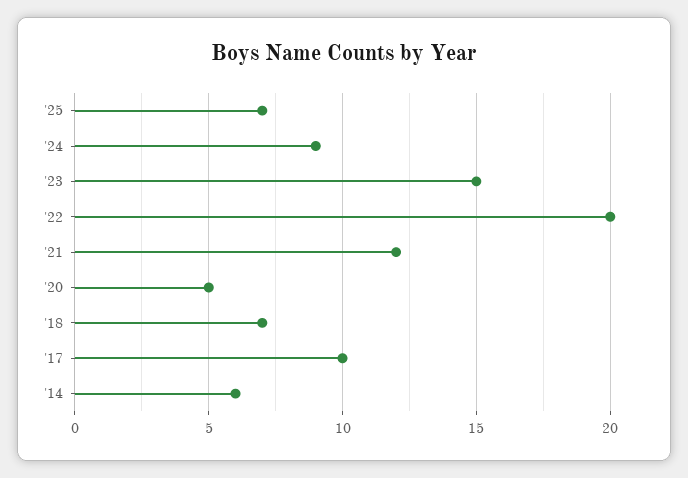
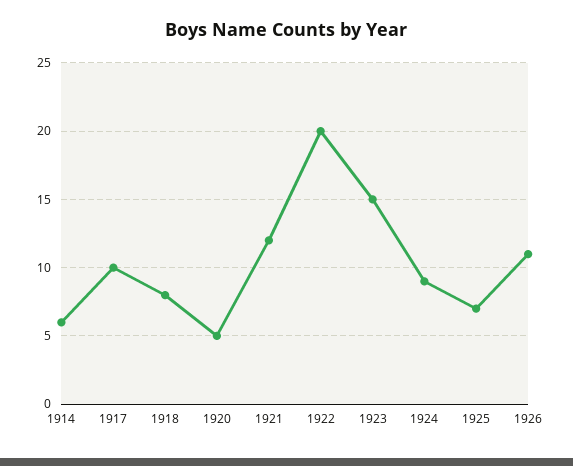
'18: 7 -> 8
1926: none -> 11

